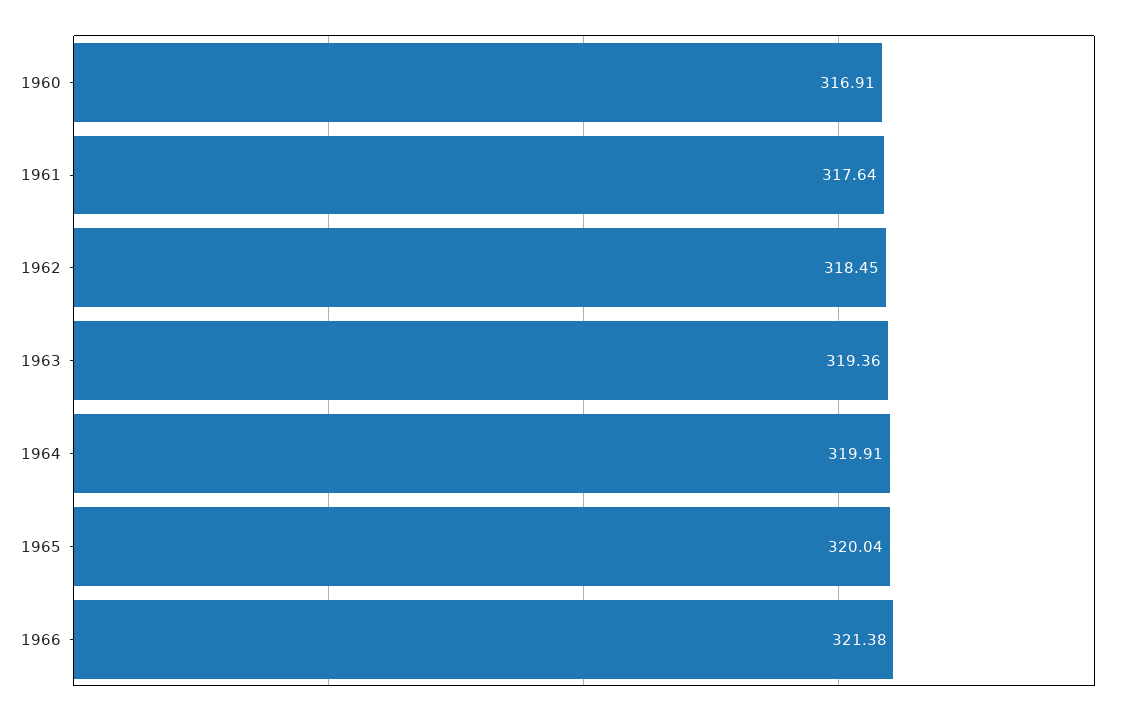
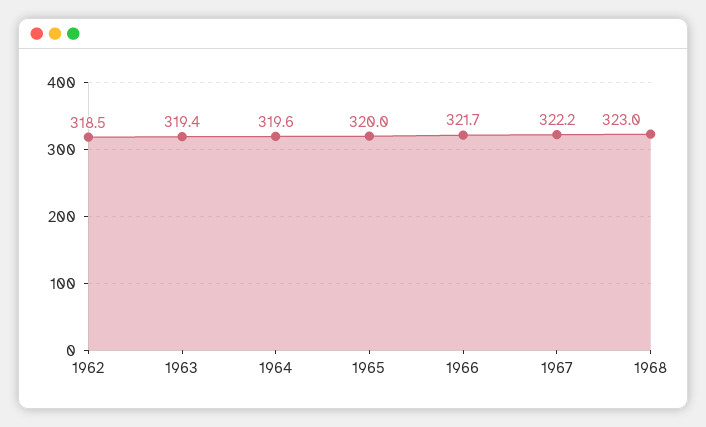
1960: 316.91 -> none
1961: 317.64 -> none
1964: 319.91 -> 319.6
1966: 321.38 -> 321.7
1967: none -> 322.2
1968: none -> 323

